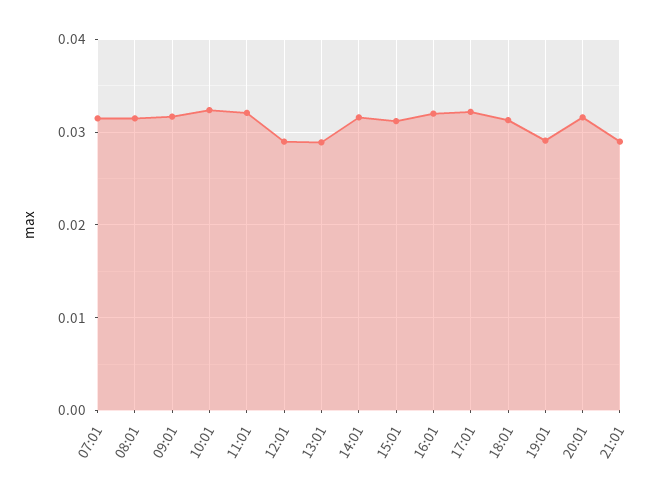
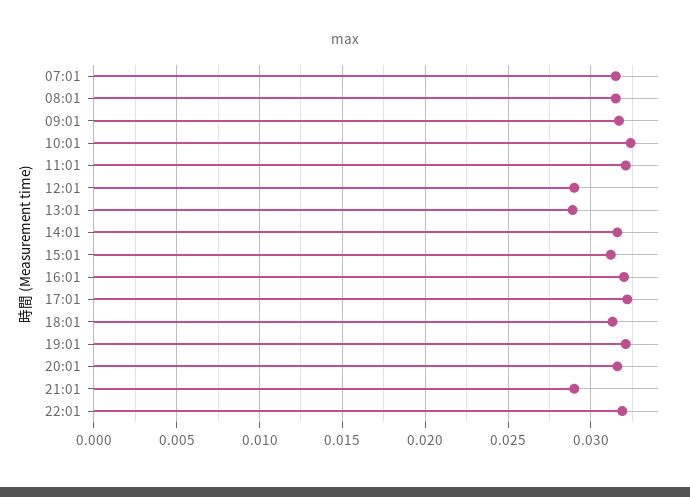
19:01: 0.029 -> 0.032
22:01: none -> 0.032

